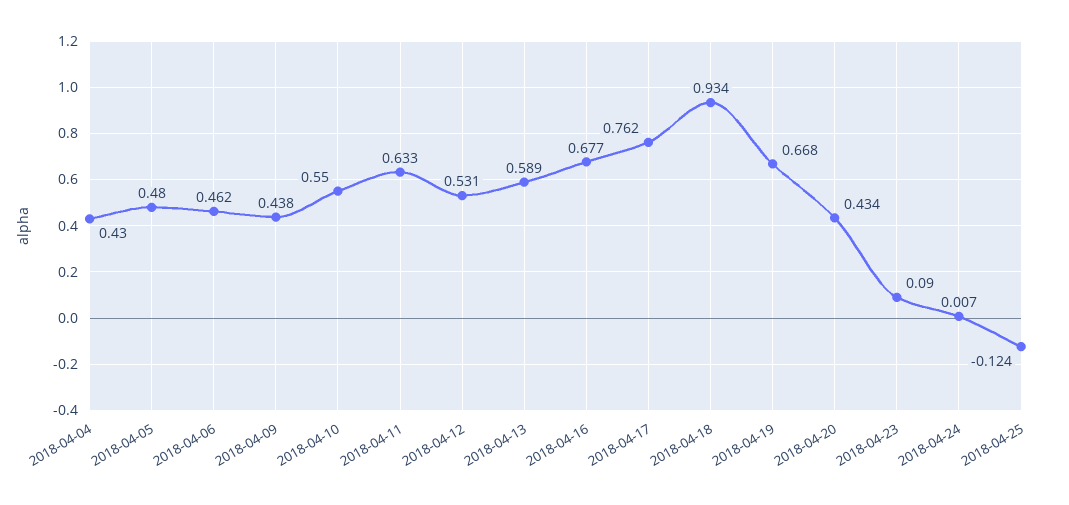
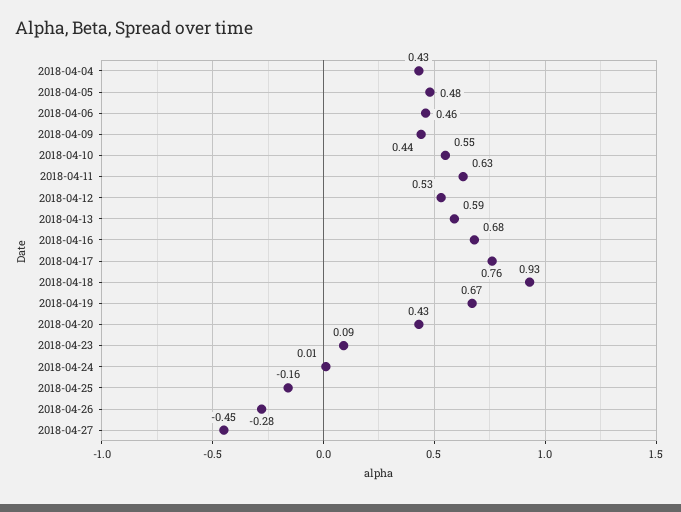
2018-04-25: -0.124 -> -0.16
2018-04-26: none -> -0.28
2018-04-27: none -> -0.45

